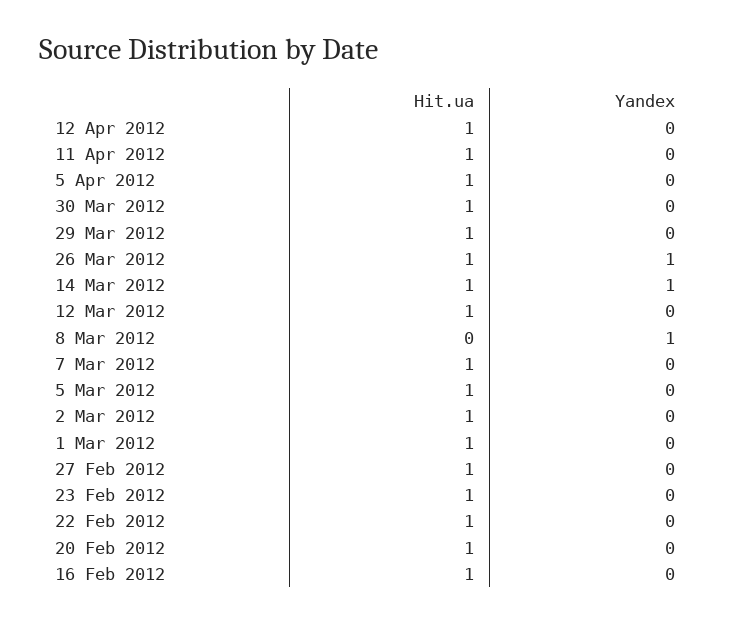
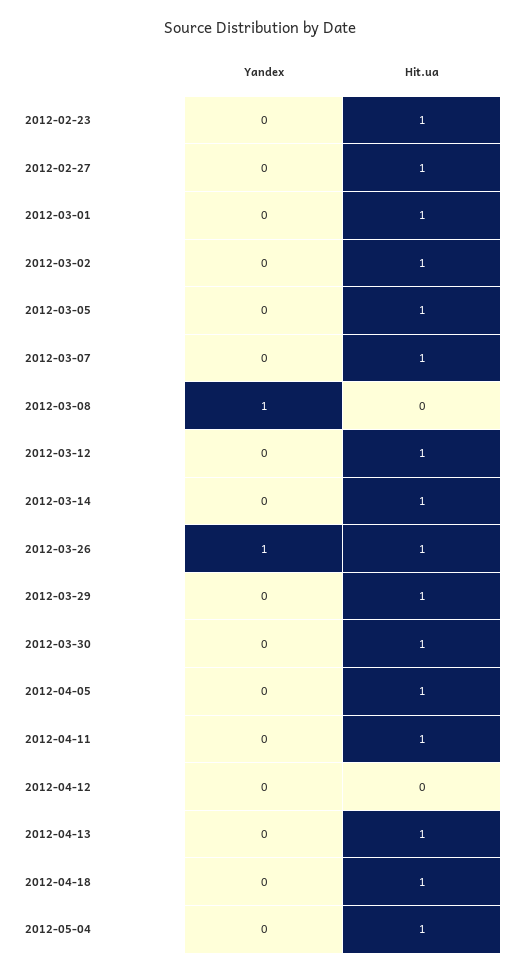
Hit.ua, 12 Apr 2012: 1 -> 0
Yandex, 14 Mar 2012: 1 -> 0
Hit.ua, 22 Feb 2012: 1 -> none
Yandex, 22 Feb 2012: 0 -> none
Hit.ua, 20 Feb 2012: 1 -> none
Yandex, 20 Feb 2012: 0 -> none
Hit.ua, 16 Feb 2012: 1 -> none
Yandex, 16 Feb 2012: 0 -> none
Yandex, 2012-04-13: none -> 0
Hit.ua, 2012-04-13: none -> 1
Yandex, 2012-04-18: none -> 0
Hit.ua, 2012-04-18: none -> 1
Yandex, 2012-05-04: none -> 0
Hit.ua, 2012-05-04: none -> 1

